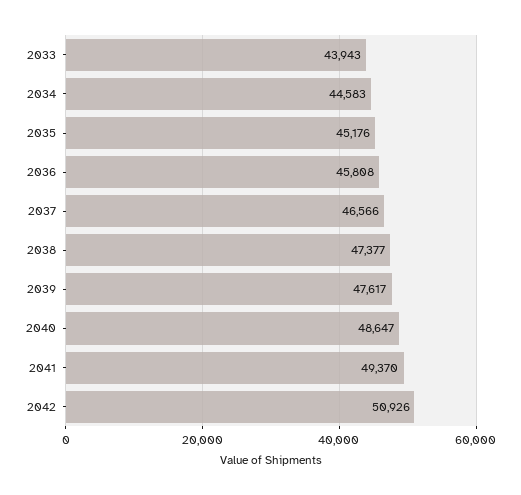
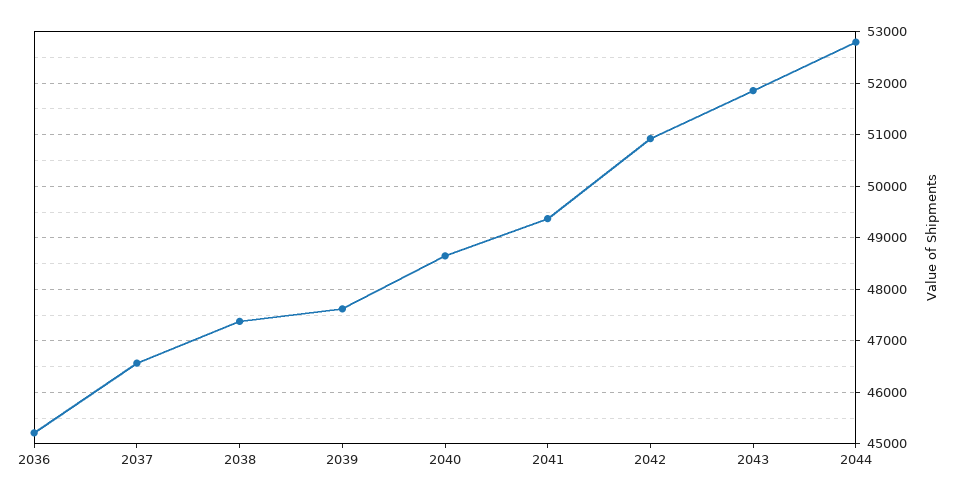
2033: 43943 -> none
2034: 44583 -> none
2035: 45176 -> none
2036: 45808 -> 45200
2043: none -> 51800
2044: none -> 52800

